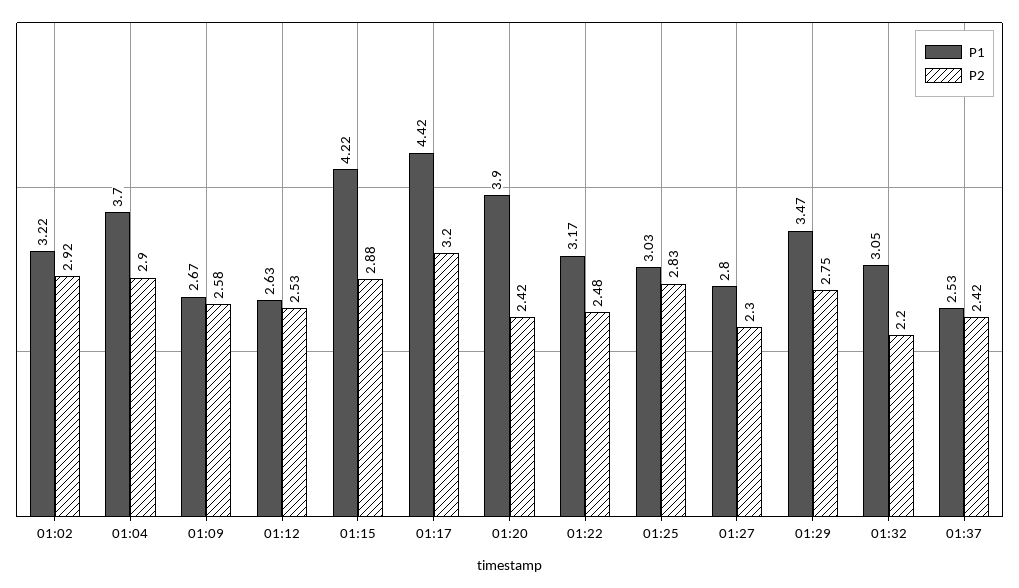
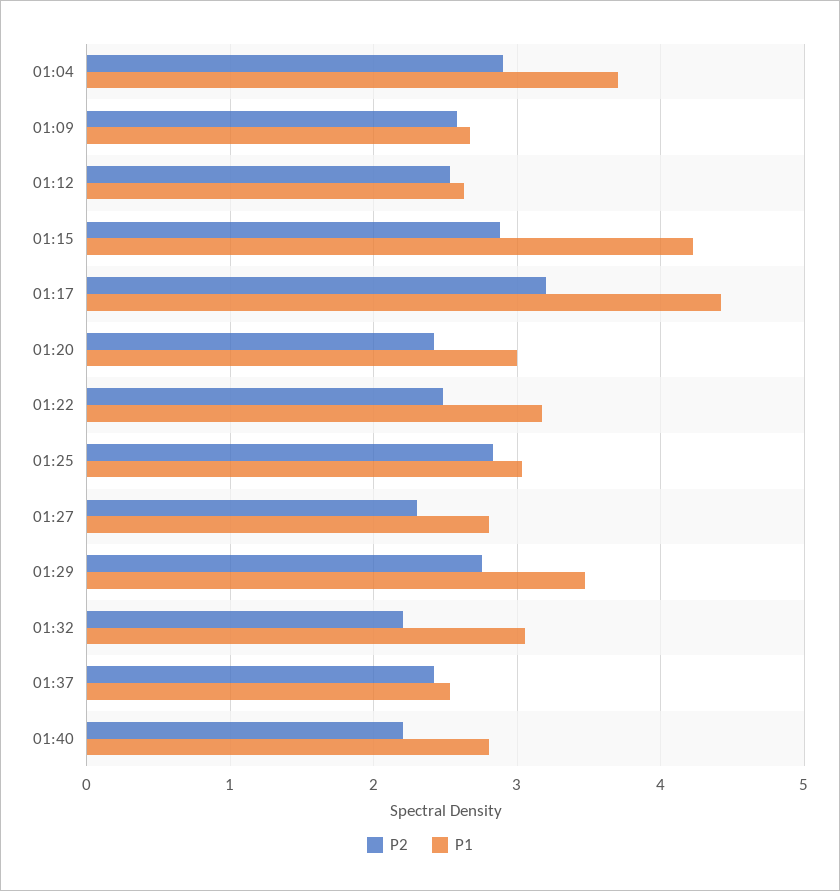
P1, 01:02: 3.22 -> none
P2, 01:02: 2.92 -> none
P1, 01:20: 3.9 -> 3
P2, 01:40: none -> 2.2
P1, 01:40: none -> 2.8

